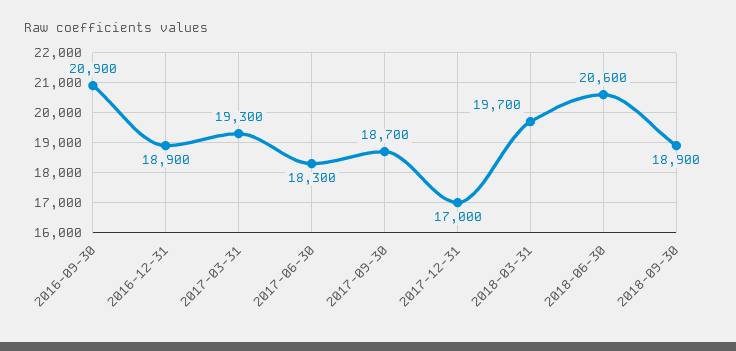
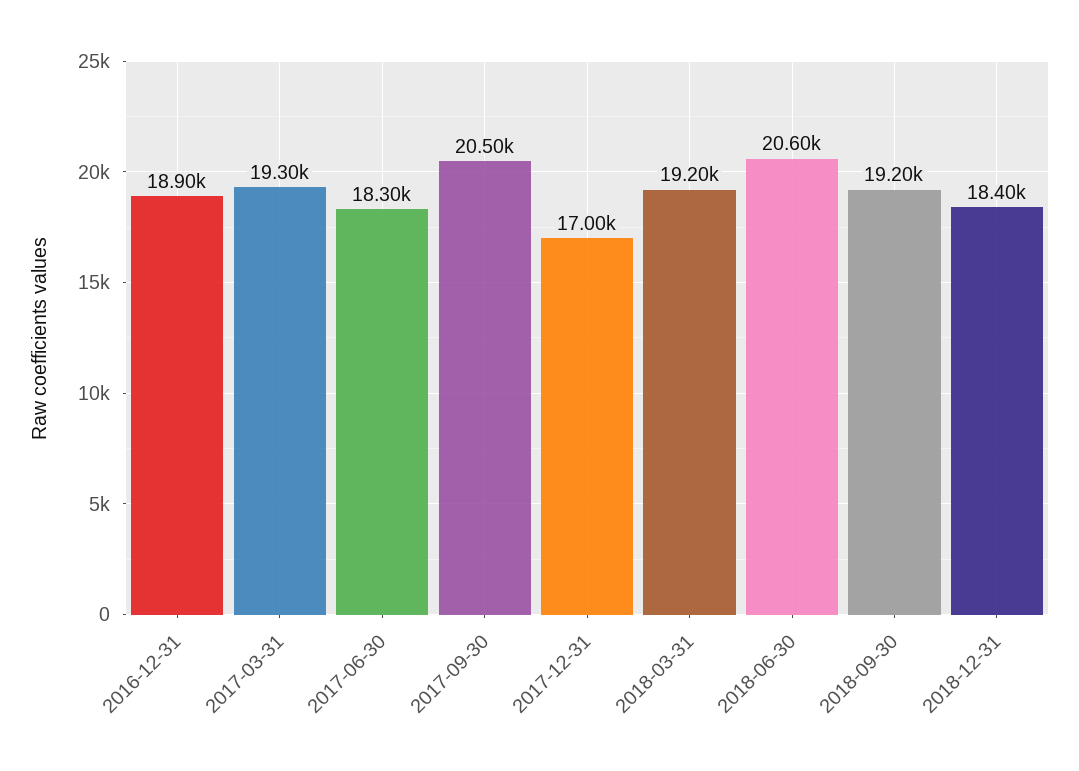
2016-09-30: 20900 -> none
2017-09-30: 18700 -> 20500
2018-03-31: 19700 -> 19200
2018-09-30: 18900 -> 19200
2018-12-31: none -> 18400

